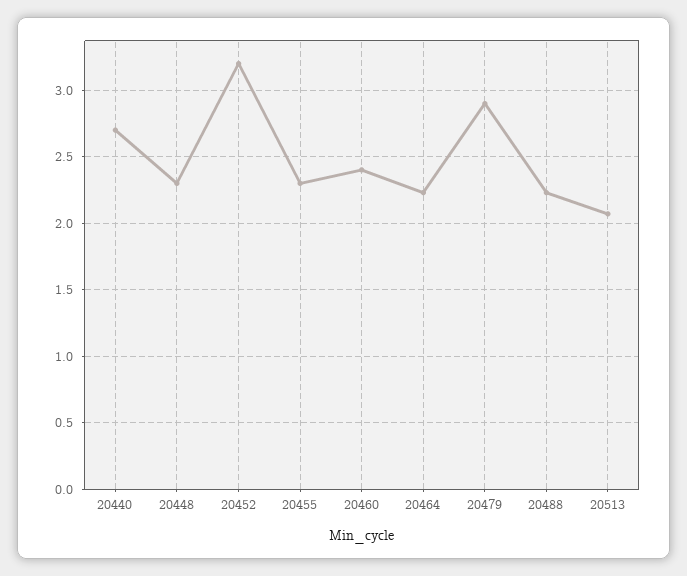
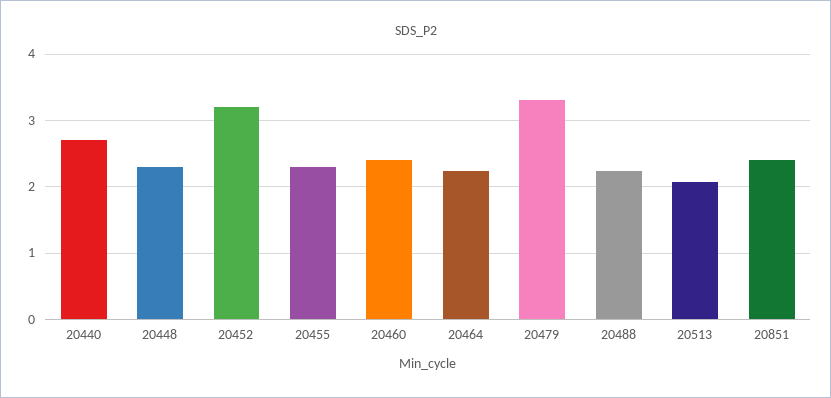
20479: 2.9 -> 3.3
20851: none -> 2.4

